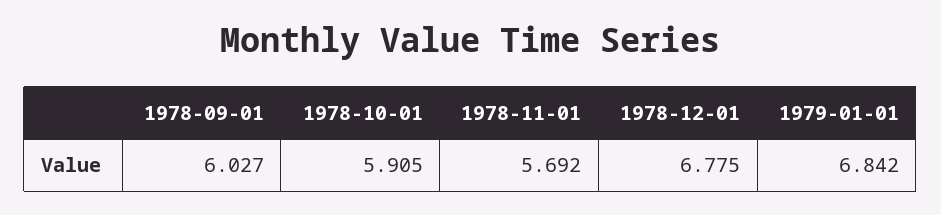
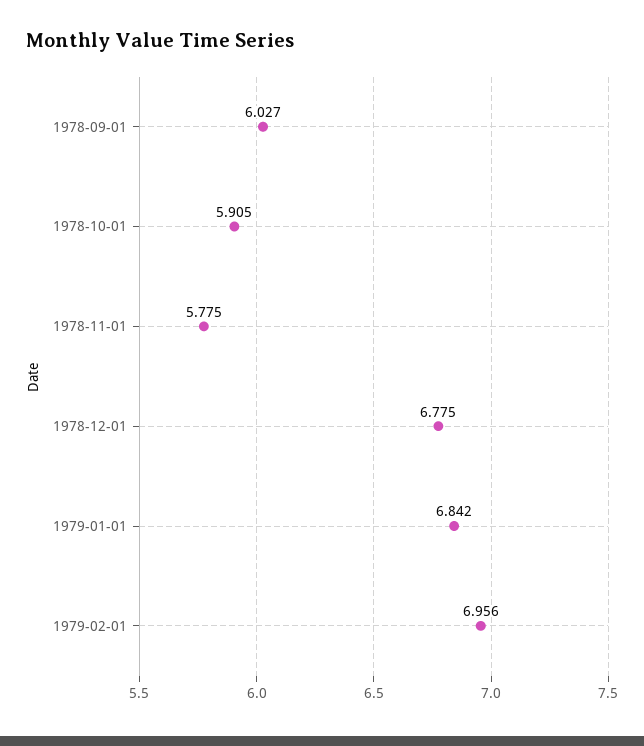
1978-11-01: 5.692 -> 5.775
1979-02-01: none -> 6.956

